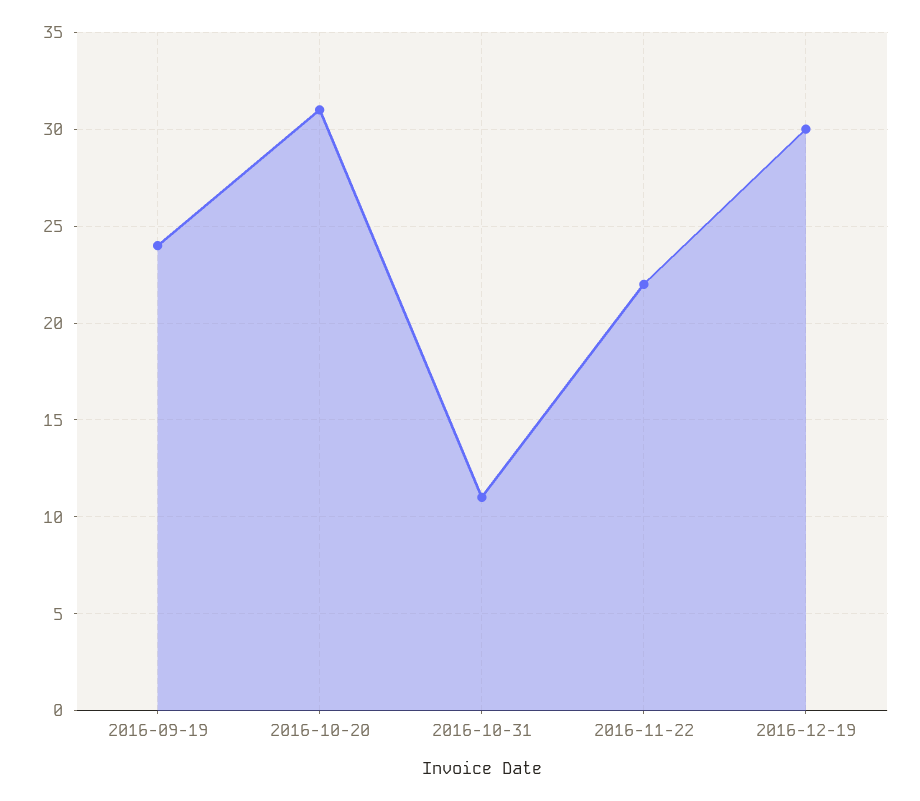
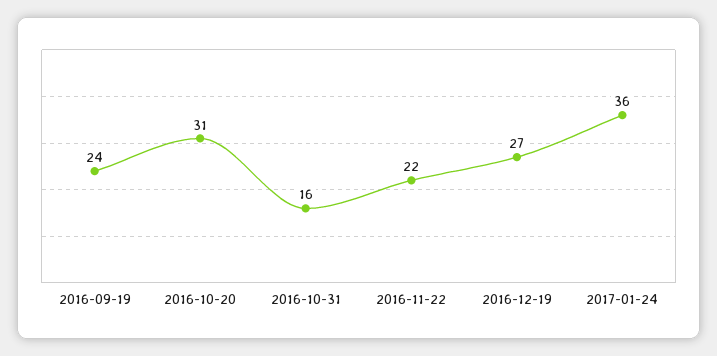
2016-10-31: 11 -> 16
2016-12-19: 30 -> 27
2017-01-24: none -> 36

